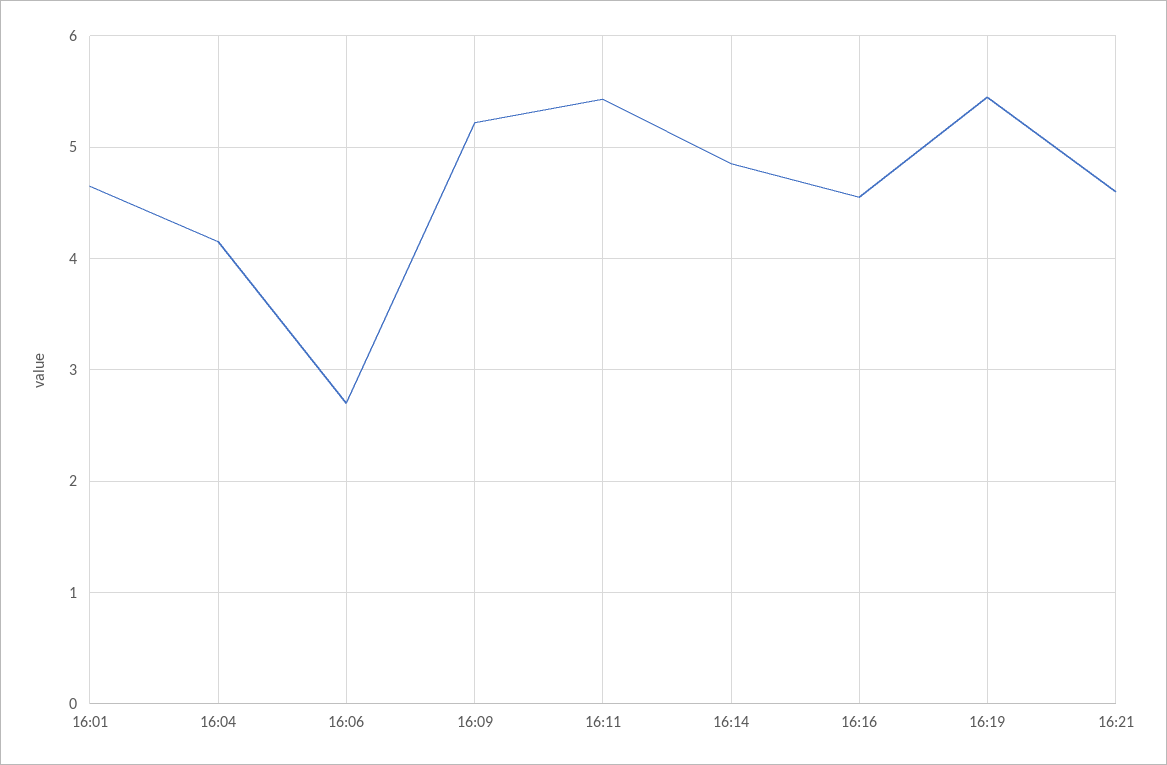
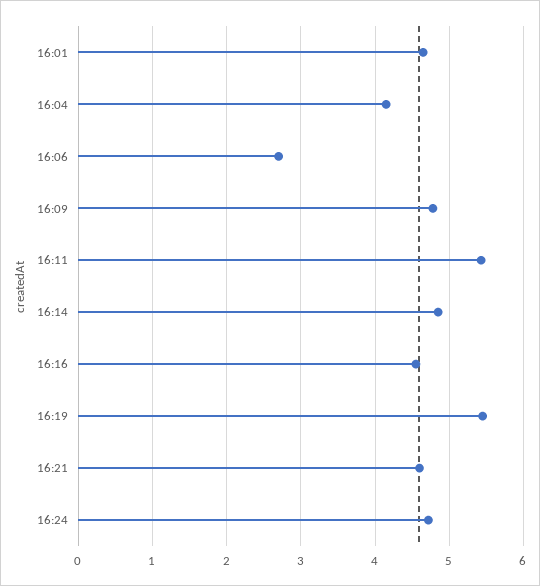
16:09: 5.2 -> 4.8
16:24: none -> 4.7

